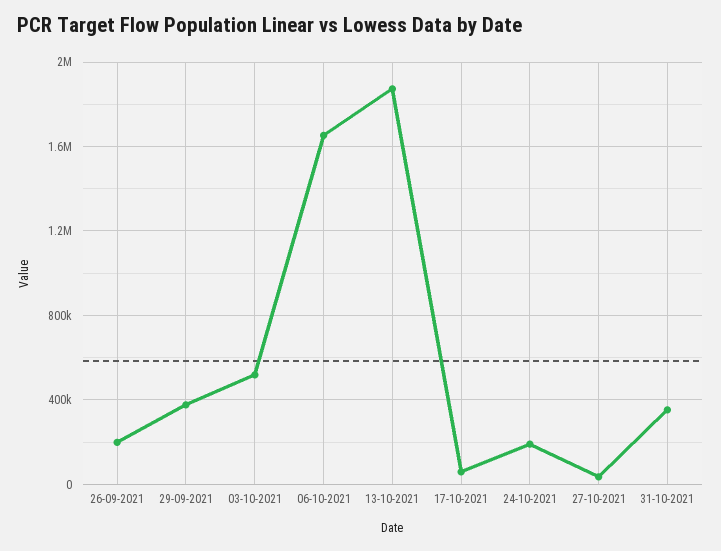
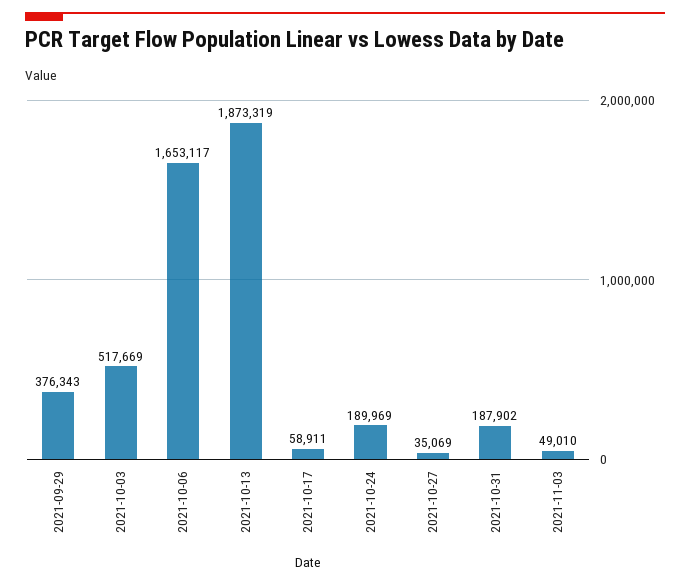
26-09-2021: 200000 -> none
31-10-2021: 350000 -> 187902
2021-11-03: none -> 49010

